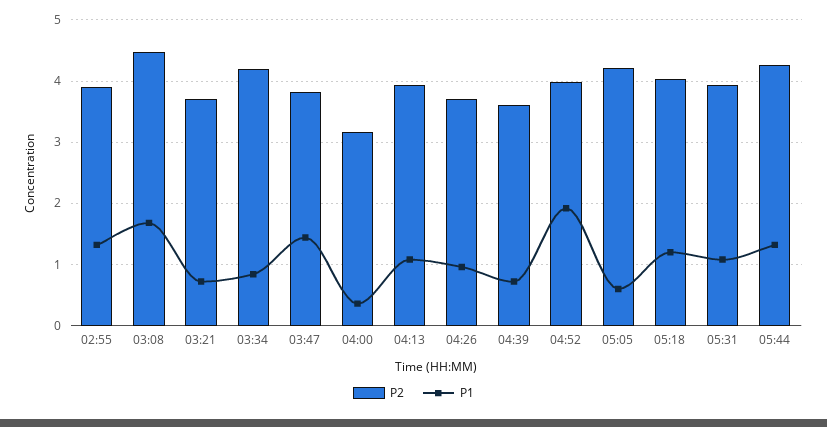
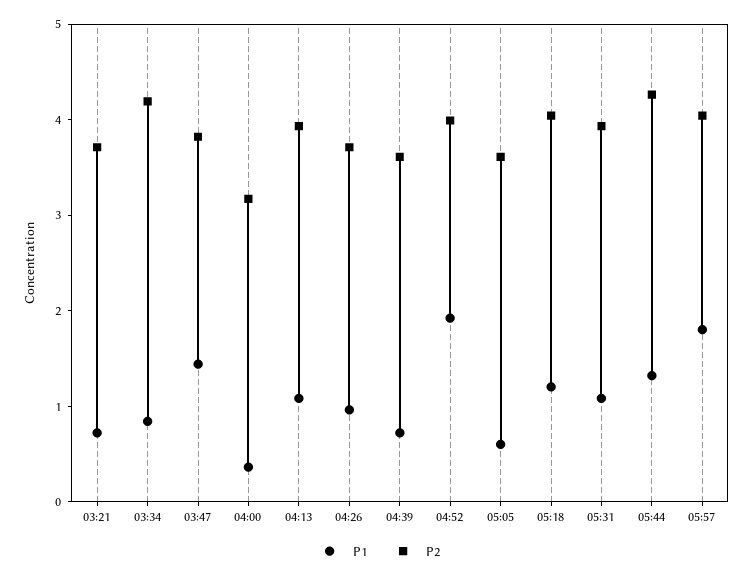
P2, 02:55: 3.9 -> none
P1, 02:55: 1.3 -> none
P2, 03:08: 4.5 -> none
P1, 03:08: 1.7 -> none
P2, 05:05: 4.2 -> 3.6
P1, 05:57: none -> 1.8
P2, 05:57: none -> 4

